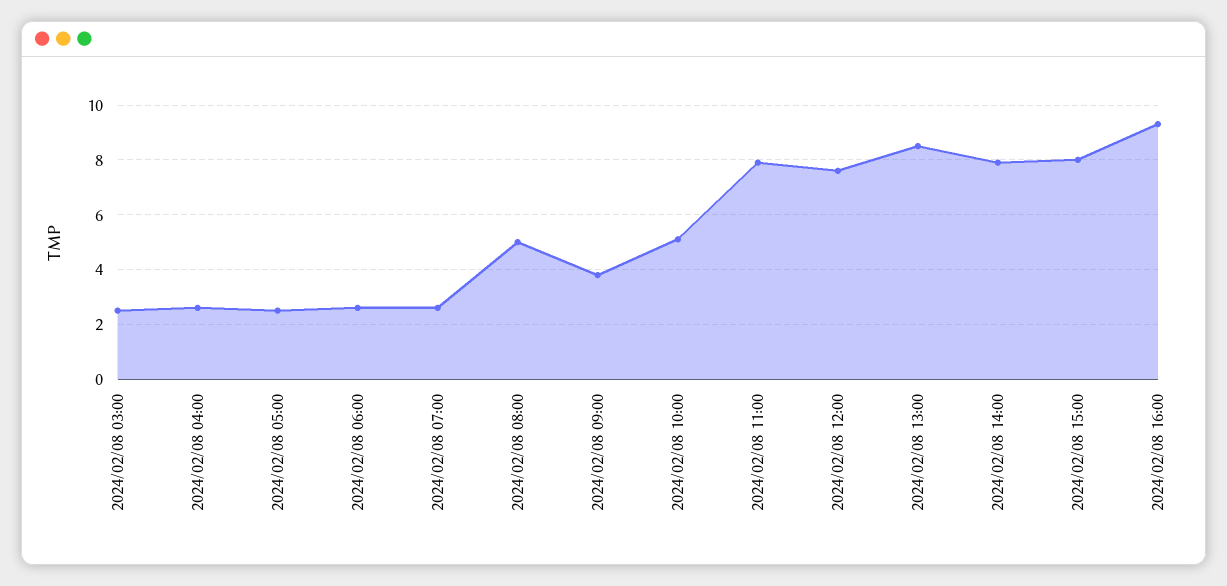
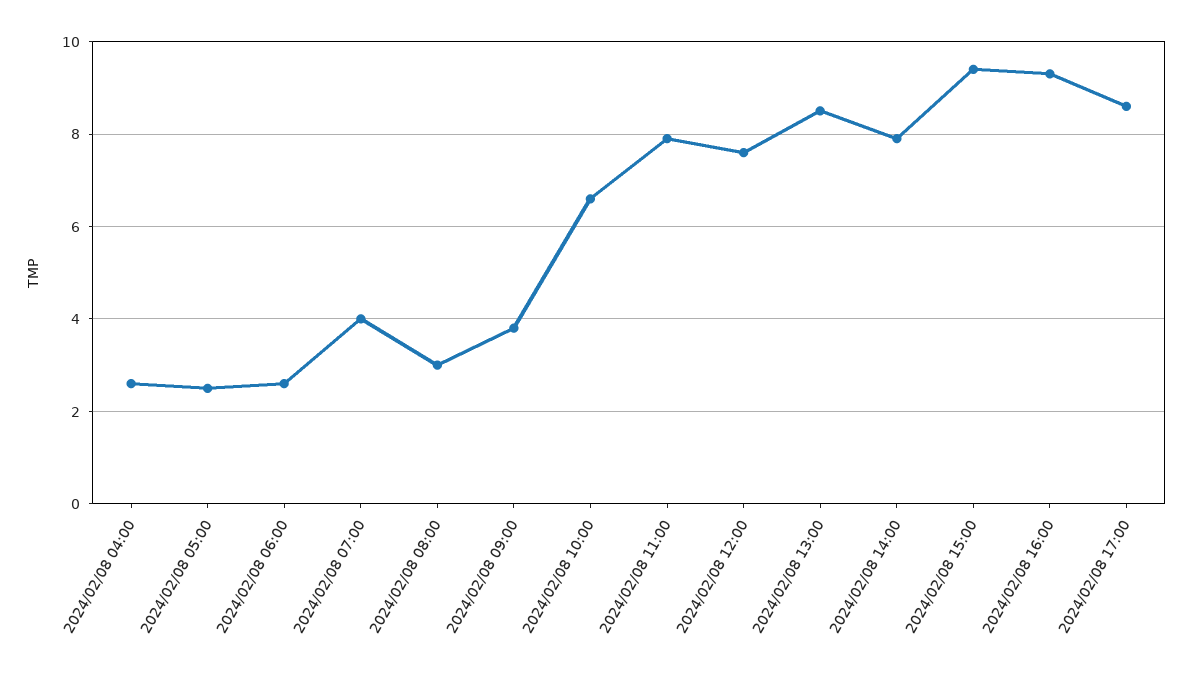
2024/02/08 03:00: 2.5 -> none
2024/02/08 07:00: 2.5 -> 4
2024/02/08 08:00: 5 -> 3
2024/02/08 10:00: 5 -> 6.5
2024/02/08 15:00: 8 -> 9.5
2024/02/08 17:00: none -> 8.5

